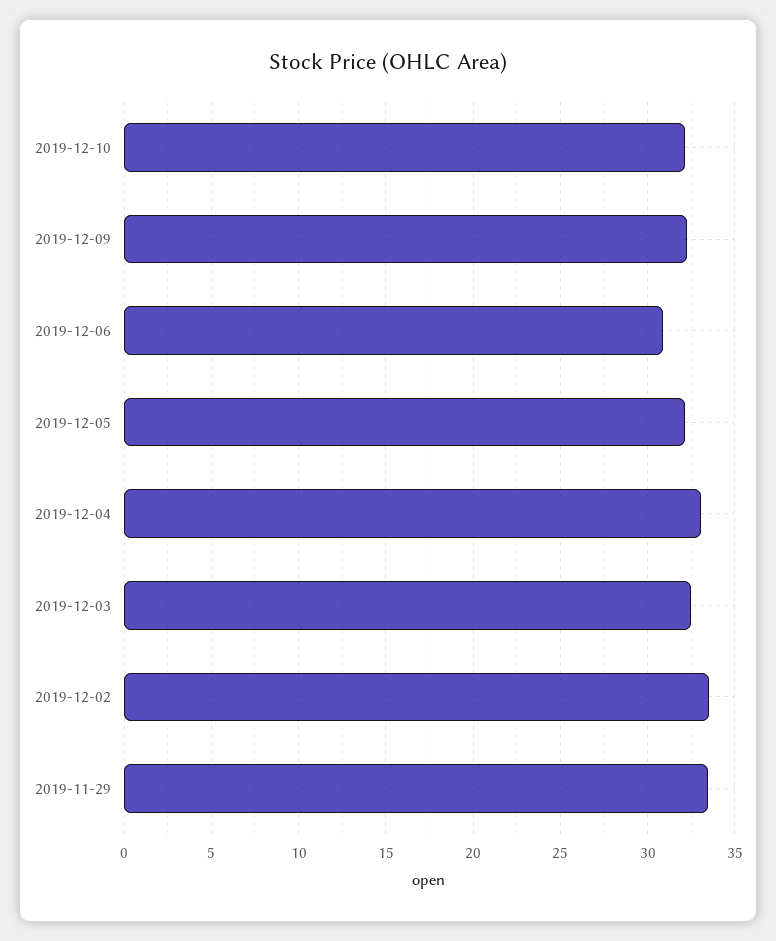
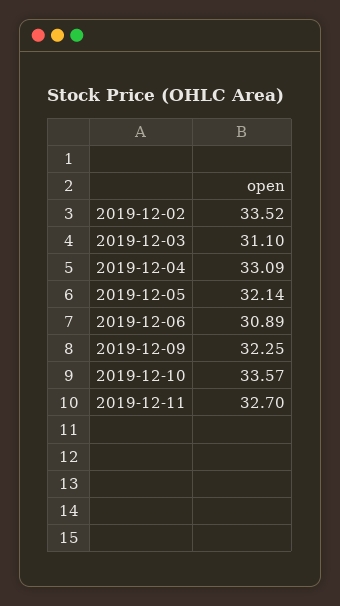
2019-12-10: 32 -> 33.57
2019-12-03: 32.5 -> 31.1
2019-11-29: 33.5 -> none
2019-12-11: none -> 32.7

